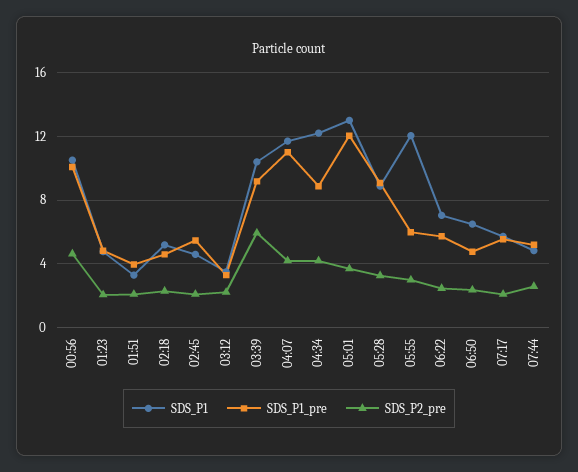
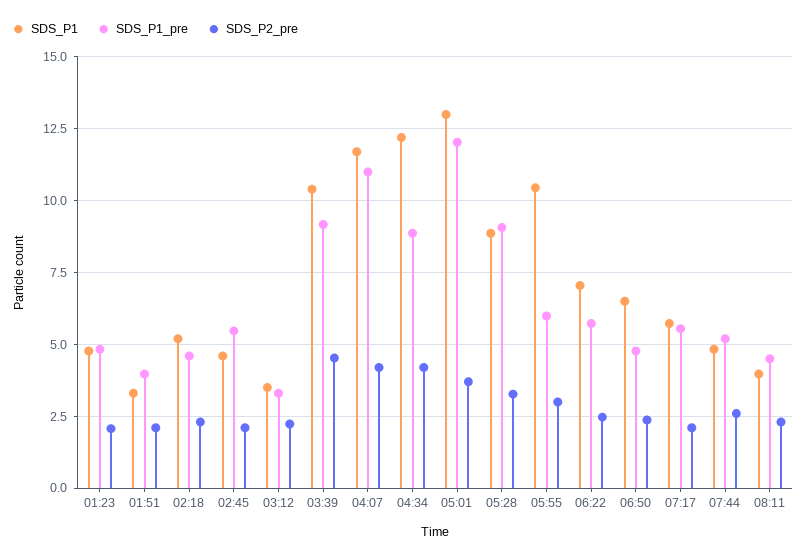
SDS_P1, 00:56: 10.5 -> none
SDS_P1_pre, 00:56: 10 -> none
SDS_P2_pre, 00:56: 4.5 -> none
SDS_P2_pre, 03:39: 6 -> 4.5
SDS_P1, 05:55: 12 -> 10.5
SDS_P1, 08:11: none -> 4
SDS_P1_pre, 08:11: none -> 4.5
SDS_P2_pre, 08:11: none -> 2.25

